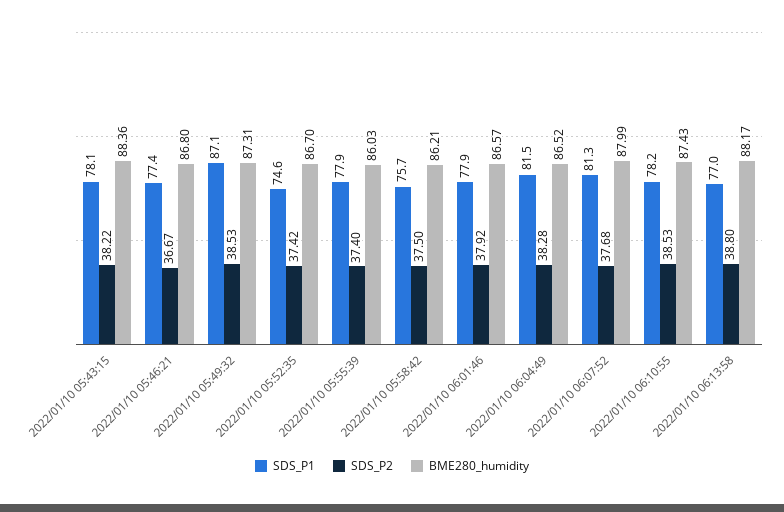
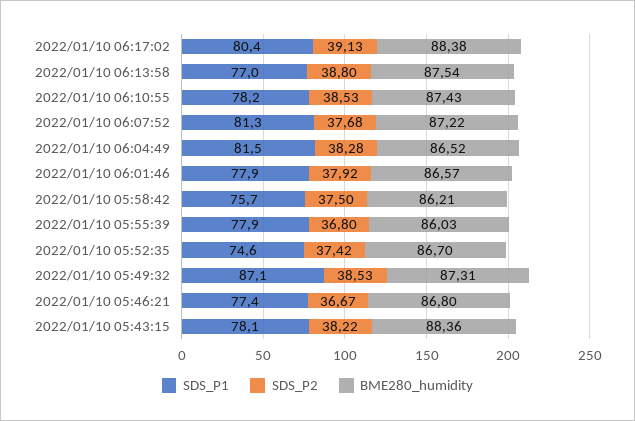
SDS_P2, 2022/01/10 05:55:39: 37.4 -> 36.8
BME280_humidity, 2022/01/10 06:07:52: 87.99 -> 87.22
BME280_humidity, 2022/01/10 06:13:58: 88.17 -> 87.54
SDS_P1, 2022/01/10 06:17:02: none -> 80.4
SDS_P2, 2022/01/10 06:17:02: none -> 39.13
BME280_humidity, 2022/01/10 06:17:02: none -> 88.38

